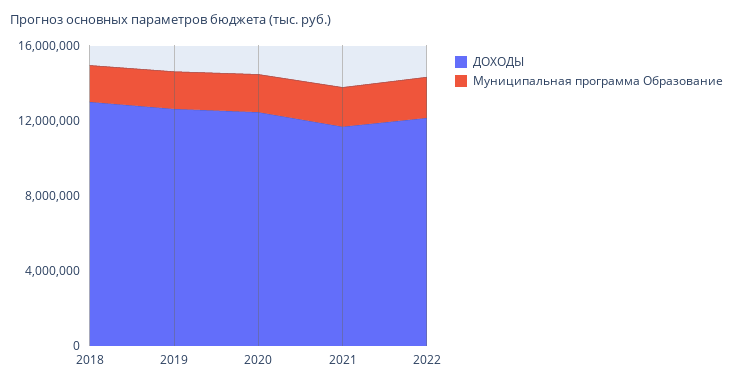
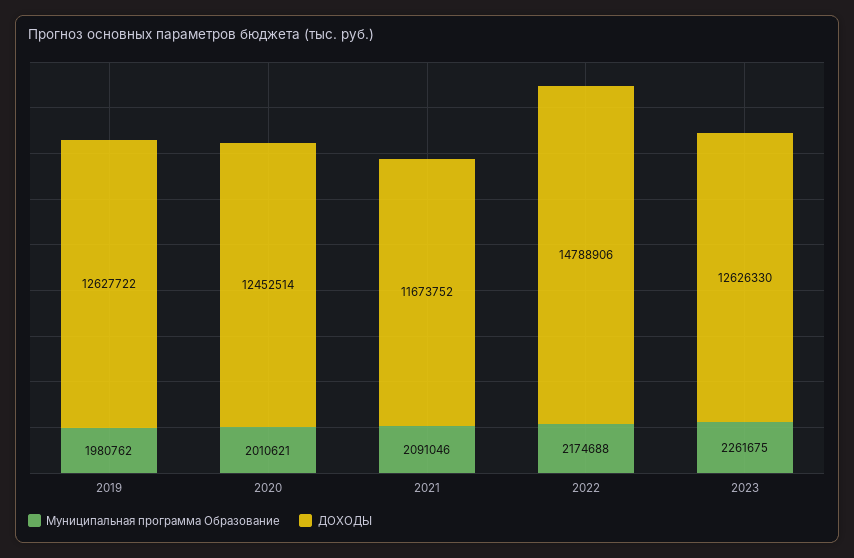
ДОХОДЫ, 2018: 13000000 -> none
Муниципальная программа Образование, 2018: 2000000 -> none
ДОХОДЫ, 2022: 12000000 -> 14788906
Муниципальная программа Образование, 2023: none -> 2261675
ДОХОДЫ, 2023: none -> 12626330

